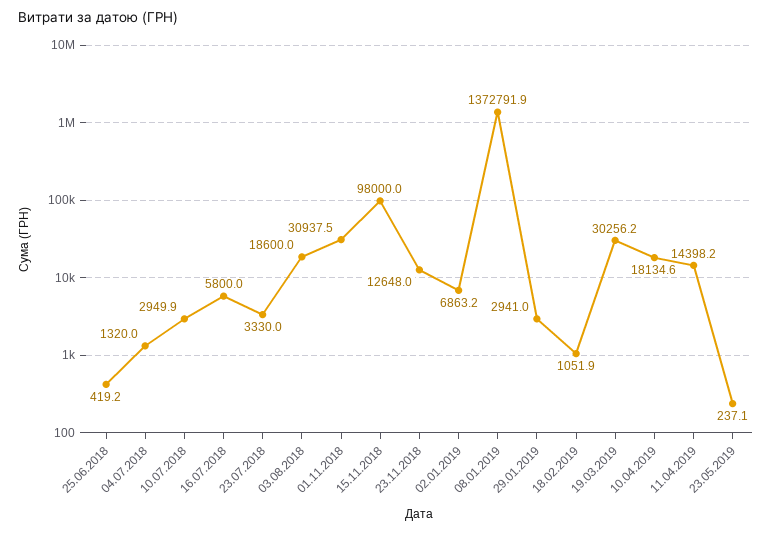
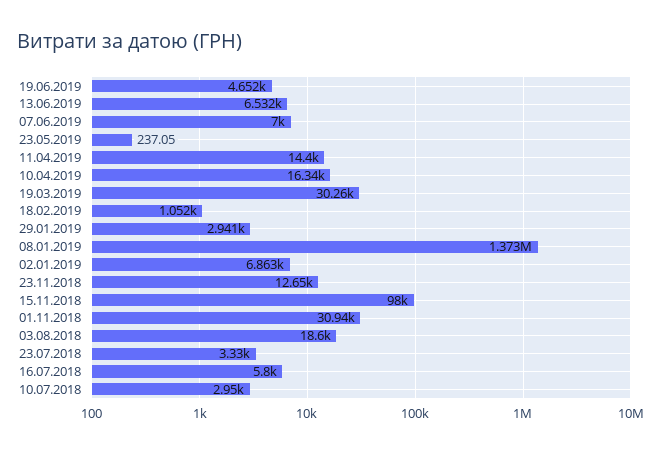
25.06.2018: 419.2 -> none
04.07.2018: 1320 -> none
10.04.2019: 18134.6 -> 16340
19.06.2019: none -> 4652
13.06.2019: none -> 6532
07.06.2019: none -> 7000

